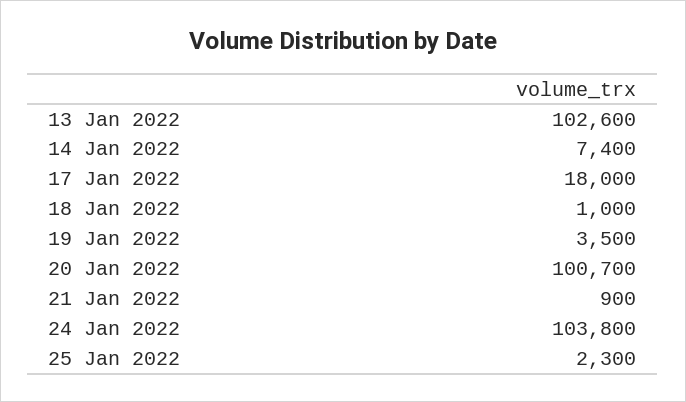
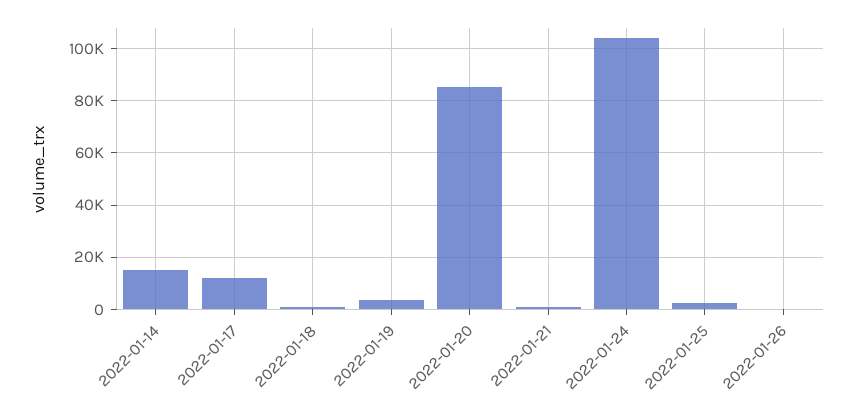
13 Jan 2022: 102600 -> none
14 Jan 2022: 7400 -> 15000
17 Jan 2022: 18000 -> 12500
20 Jan 2022: 100700 -> 85000
2022-01-26: none -> 0

